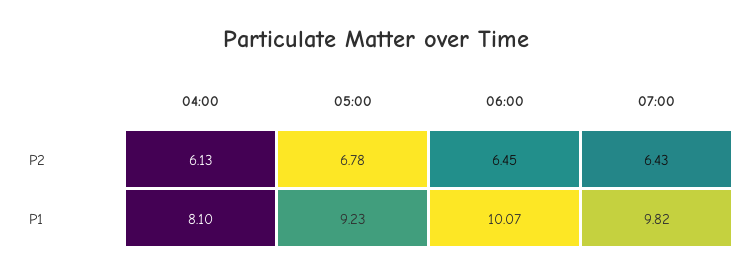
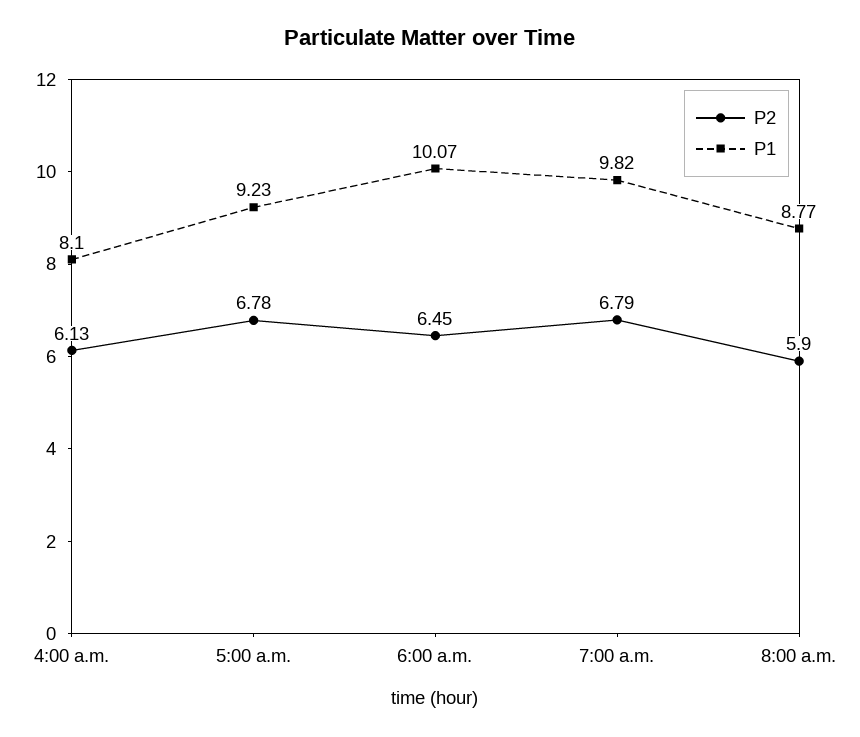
P2, 07:00: 6.43 -> 6.79
P2, 8:00 a.m.: none -> 5.9
P1, 8:00 a.m.: none -> 8.77

